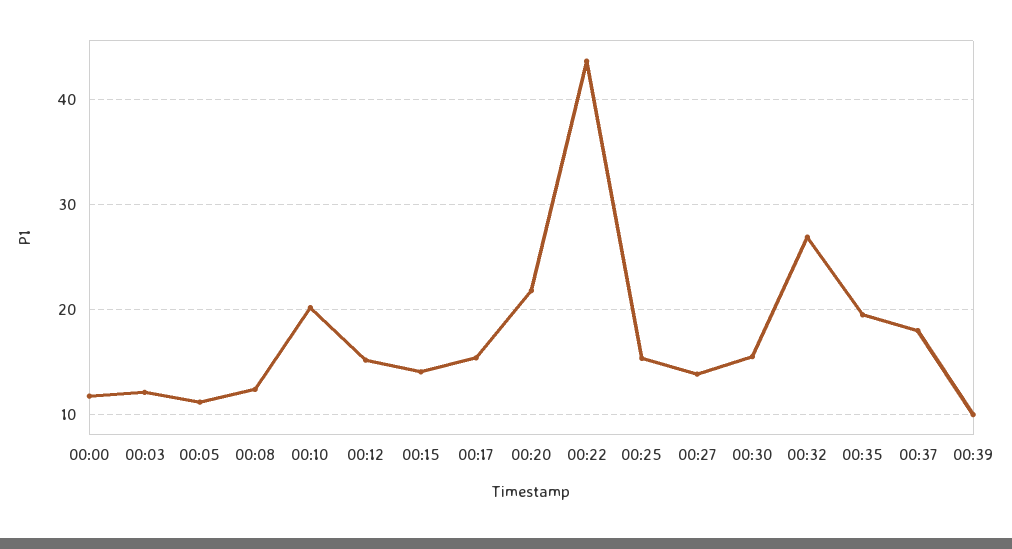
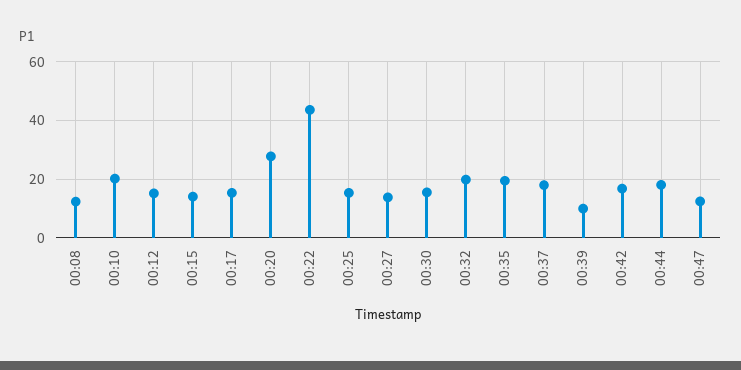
00:00: 12 -> none
00:03: 12 -> none
00:05: 11 -> none
00:20: 22 -> 27.5
00:32: 27 -> 20
00:42: none -> 17.5
00:44: none -> 17.5
00:47: none -> 12.5

